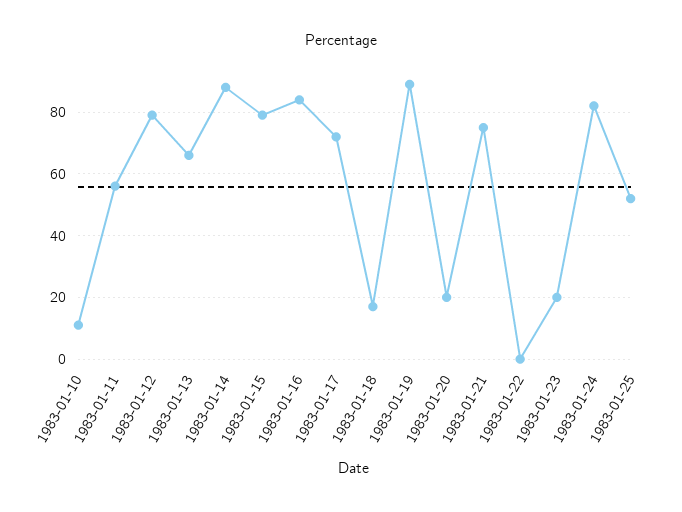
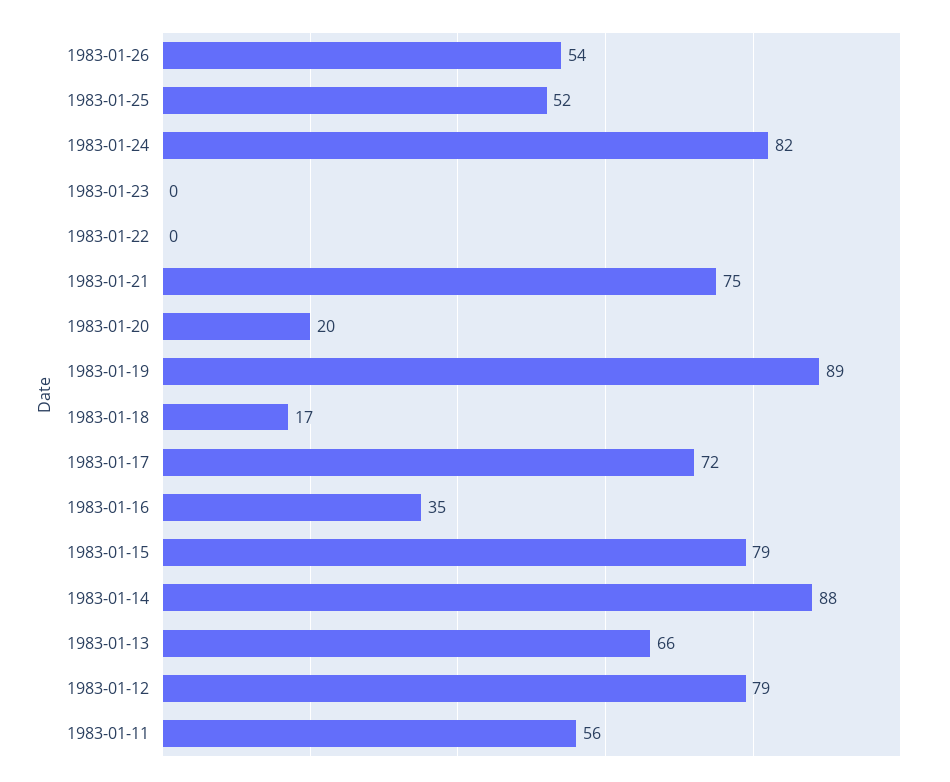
1983-01-10: 10 -> none
1983-01-16: 85 -> 35
1983-01-23: 20 -> 0
1983-01-26: none -> 54

